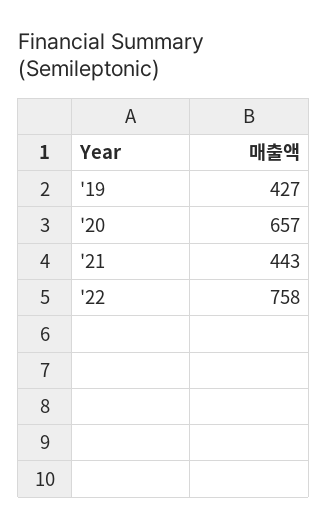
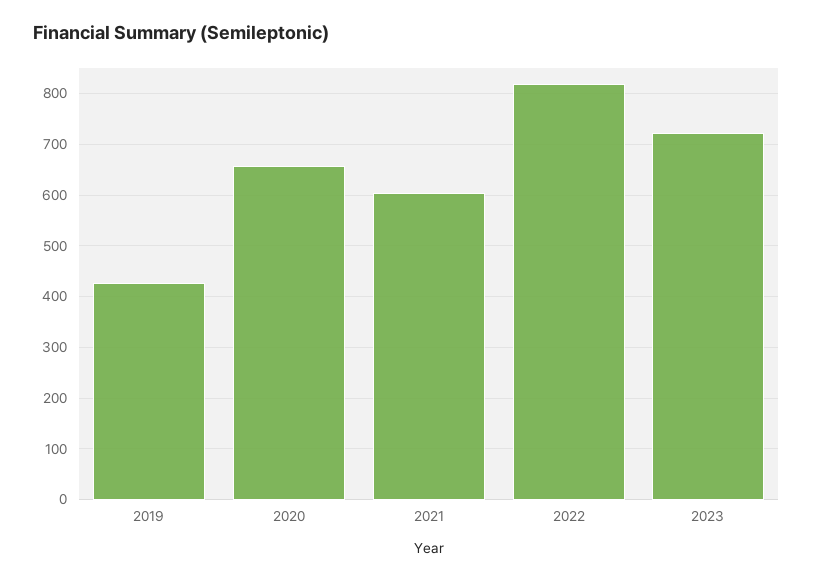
'21: 443 -> 600
'22: 758 -> 820
2023: none -> 720

